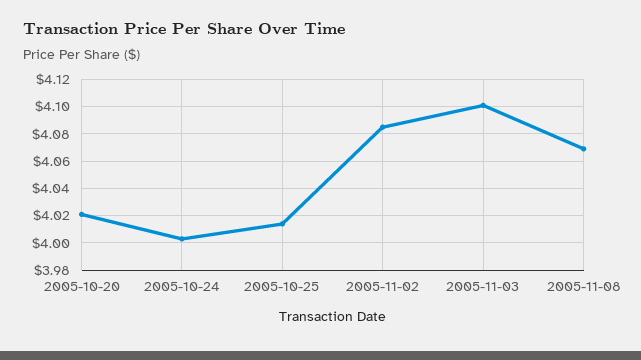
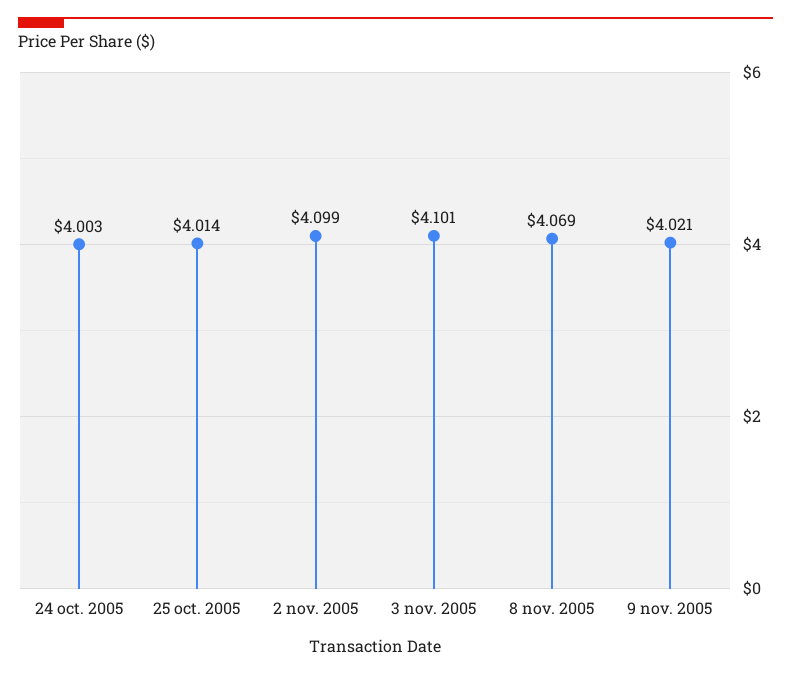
2005-10-20: 4.02 -> none
2005-11-02: 4.085 -> 4.099
9 nov. 2005: none -> 4.021

